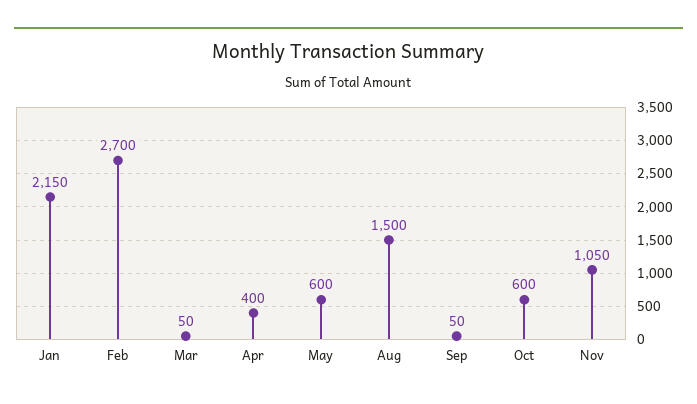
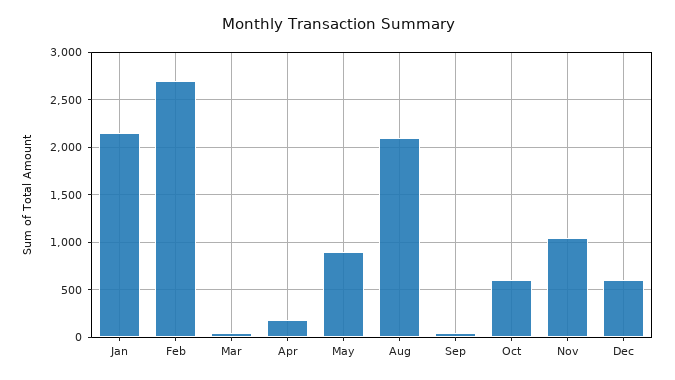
Apr: 400 -> 200
May: 600 -> 900
Aug: 1500 -> 2100
Dec: none -> 600

